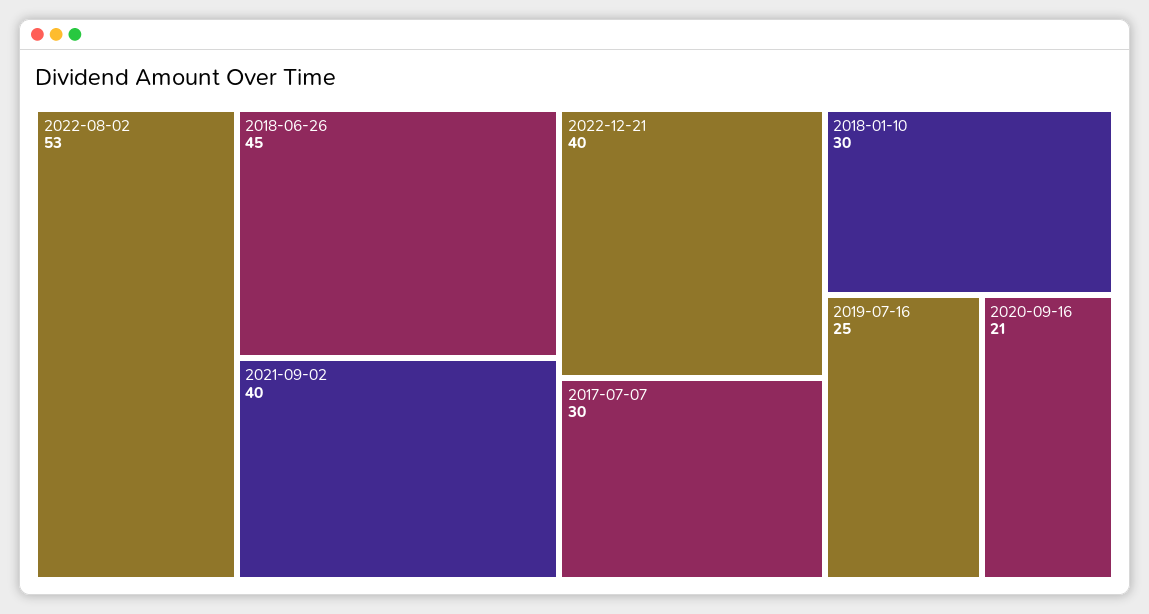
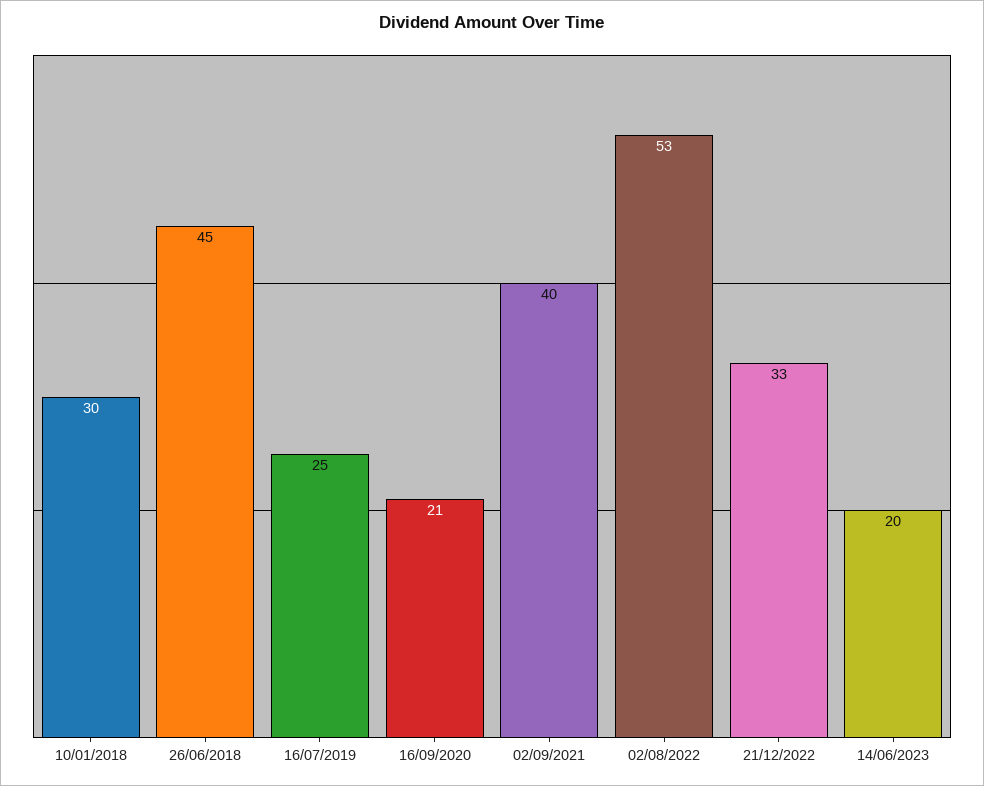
2022-12-21: 40 -> 33
2017-07-07: 30 -> none
14/06/2023: none -> 20

